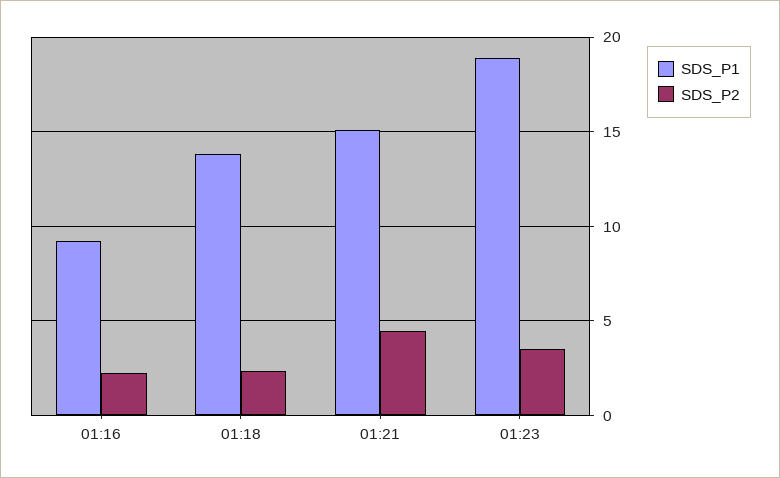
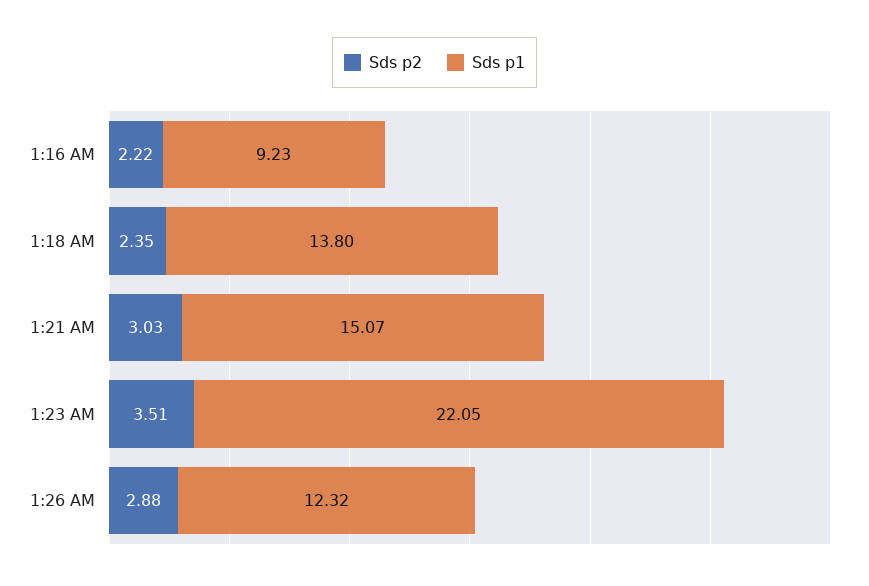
SDS_P2, 01:21: 4.5 -> 3.03
SDS_P1, 01:23: 19 -> 22.05
SDS_P2, 1:26 AM: none -> 2.88
SDS_P1, 1:26 AM: none -> 12.32

